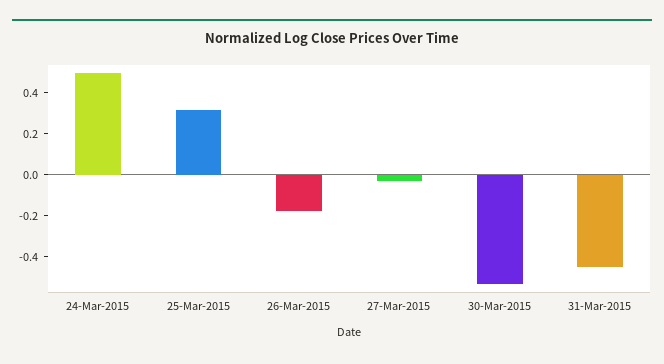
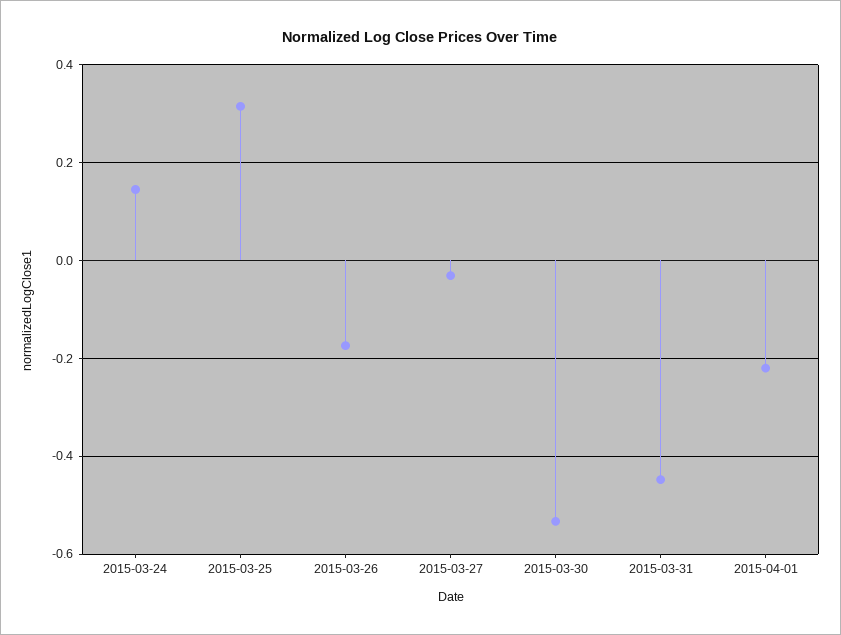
24-Mar-2015: 0.5 -> 0.14
2015-04-01: none -> -0.22

